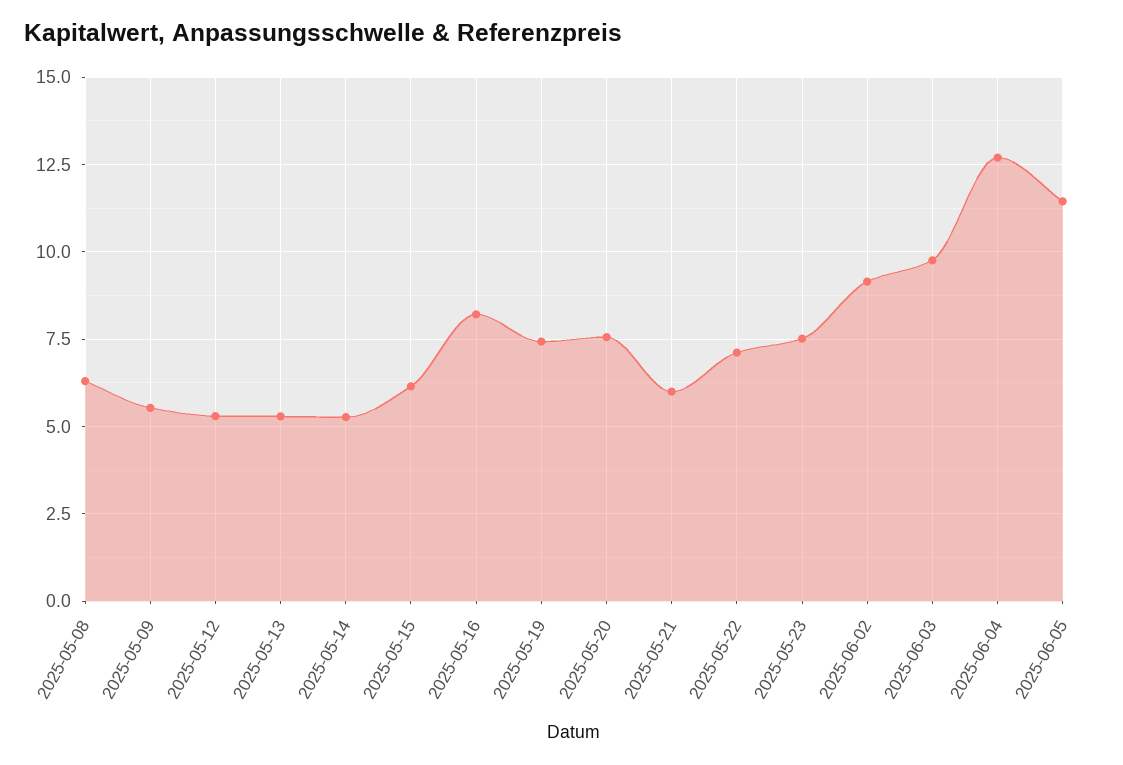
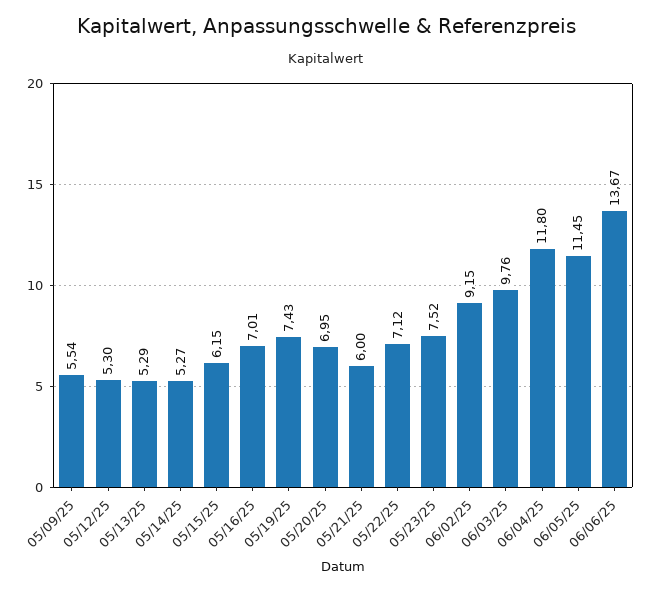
2025-05-08: 6.25 -> none
2025-05-16: 8.25 -> 7.01
2025-05-20: 7.5 -> 6.95
2025-06-04: 12.75 -> 11.8
06/06/25: none -> 13.67

